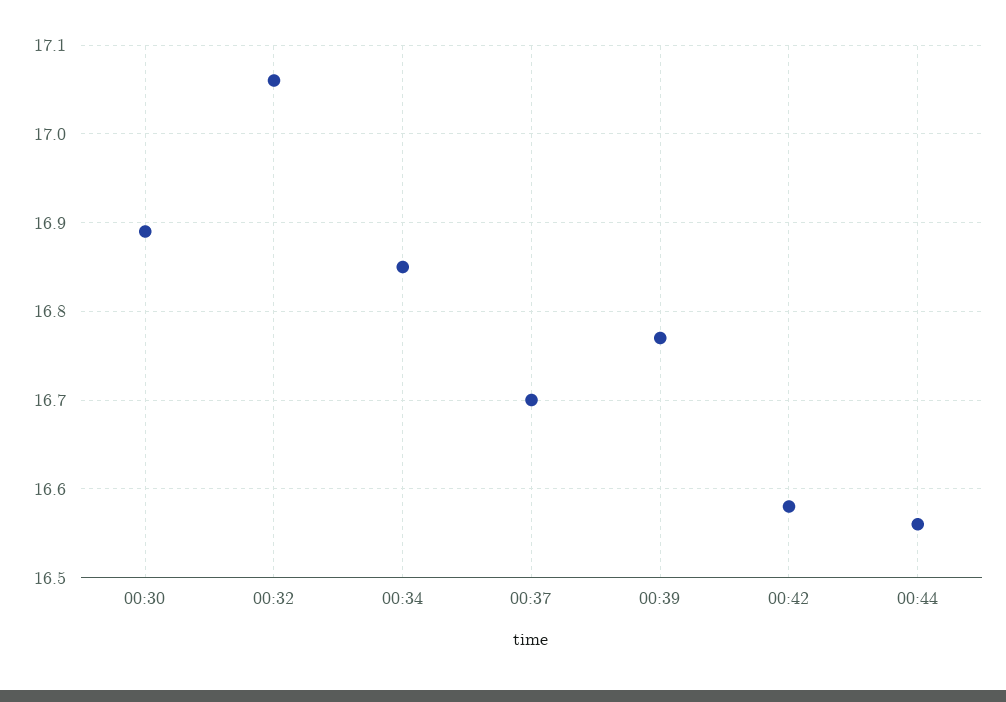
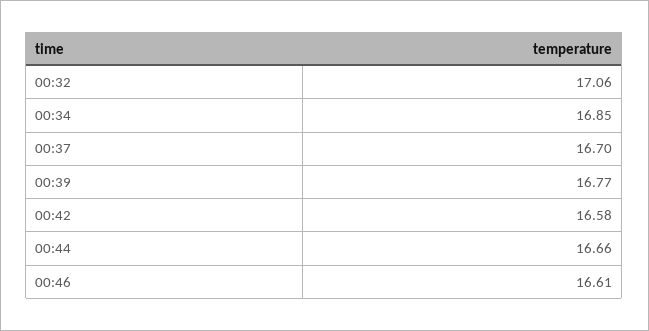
00:30: 16.89 -> none
00:44: 16.56 -> 16.66
00:46: none -> 16.61

